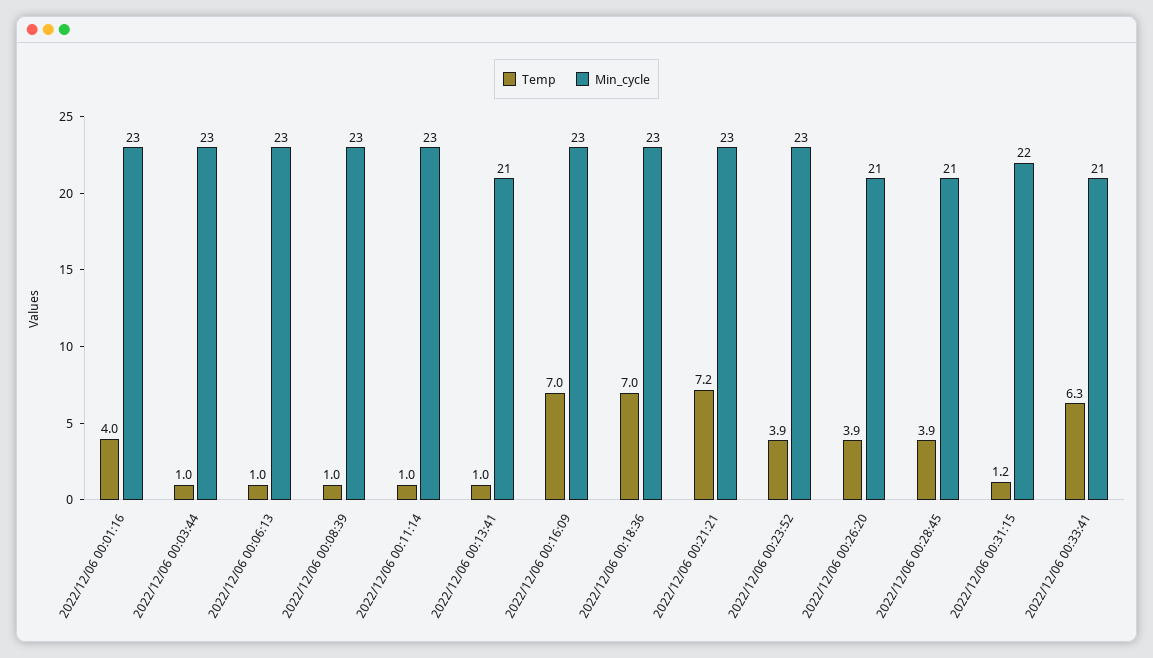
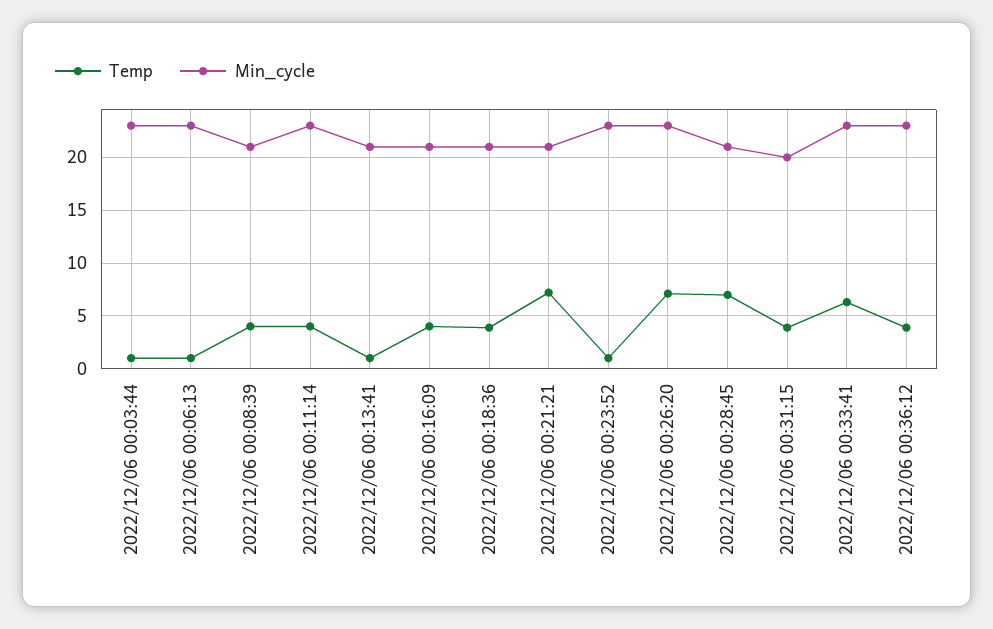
Temp, 2022/12/06 00:01:16: 4 -> none
Min_cycle, 2022/12/06 00:01:16: 23 -> none
Temp, 2022/12/06 00:08:39: 1 -> 4
Min_cycle, 2022/12/06 00:08:39: 23 -> 21
Temp, 2022/12/06 00:11:14: 1 -> 4
Temp, 2022/12/06 00:16:09: 7 -> 4
Min_cycle, 2022/12/06 00:16:09: 23 -> 21
Temp, 2022/12/06 00:18:36: 7 -> 4
Min_cycle, 2022/12/06 00:18:36: 23 -> 21
Min_cycle, 2022/12/06 00:21:21: 23 -> 21
Temp, 2022/12/06 00:23:52: 3.9 -> 1
Temp, 2022/12/06 00:26:20: 3.9 -> 7
Min_cycle, 2022/12/06 00:26:20: 21 -> 23
Temp, 2022/12/06 00:28:45: 3.9 -> 7
Temp, 2022/12/06 00:31:15: 1.2 -> 4
Min_cycle, 2022/12/06 00:31:15: 22 -> 20
Min_cycle, 2022/12/06 00:33:41: 21 -> 23
Temp, 2022/12/06 00:36:12: none -> 4
Min_cycle, 2022/12/06 00:36:12: none -> 23

